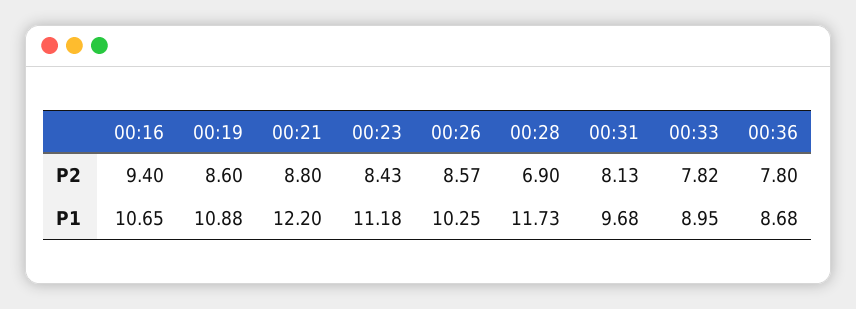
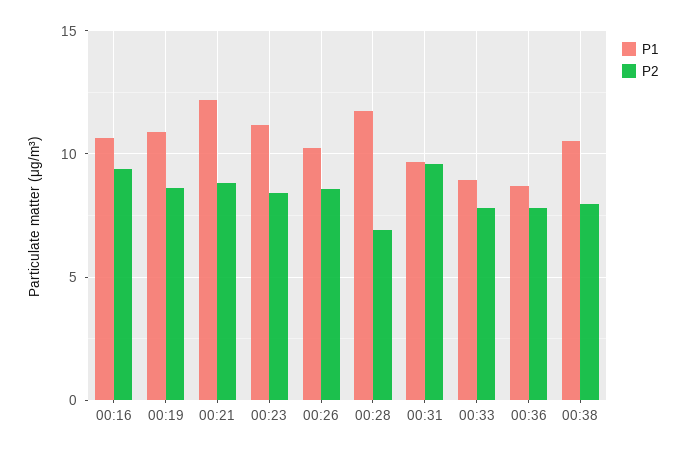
P2, 00:31: 8.13 -> 9.5
P1, 00:38: none -> 10.5
P2, 00:38: none -> 8

